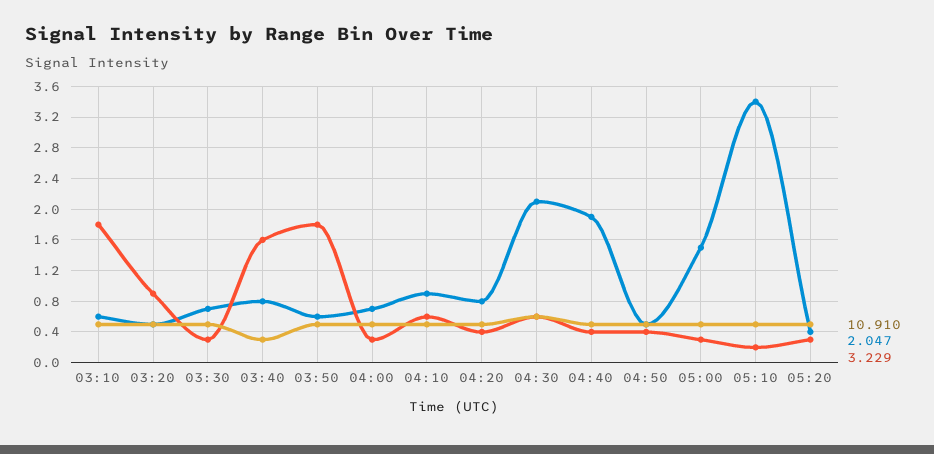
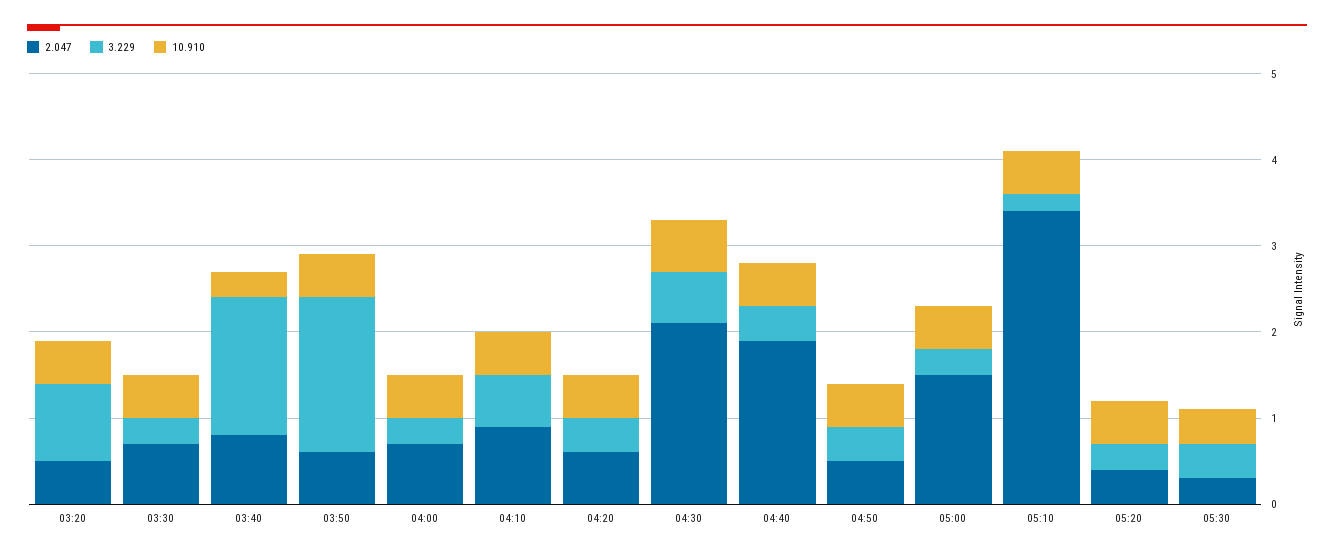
10.910, 03:10: 0.5 -> none
2.047, 03:10: 0.6 -> none
3.229, 03:10: 1.8 -> none
2.047, 04:20: 0.8 -> 0.6
2.047, 05:30: none -> 0.3
3.229, 05:30: none -> 0.4
10.910, 05:30: none -> 0.4

